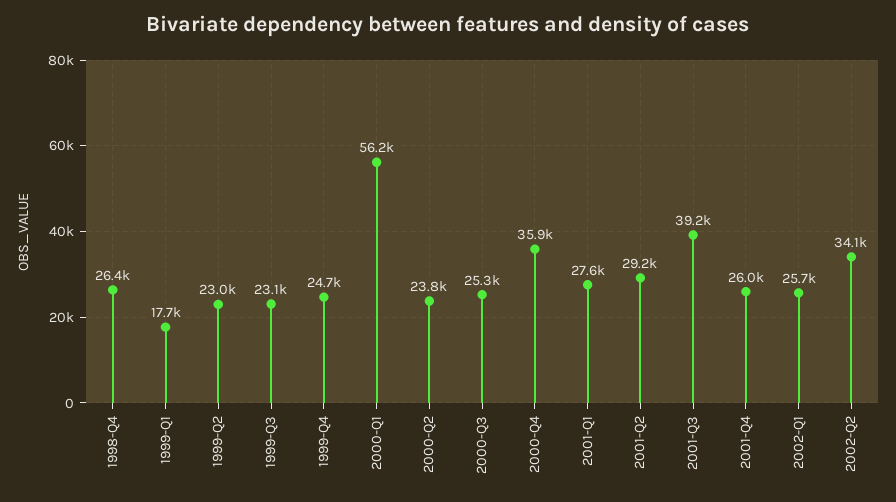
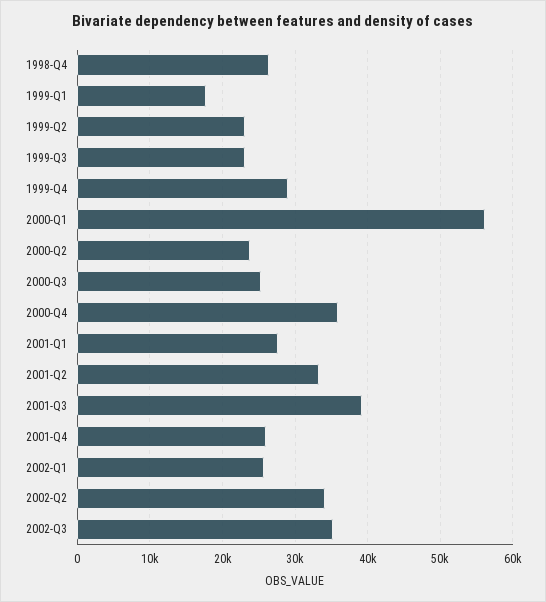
1999-Q4: 24700 -> 29000
2001-Q2: 29200 -> 33000
2002-Q3: none -> 35000

